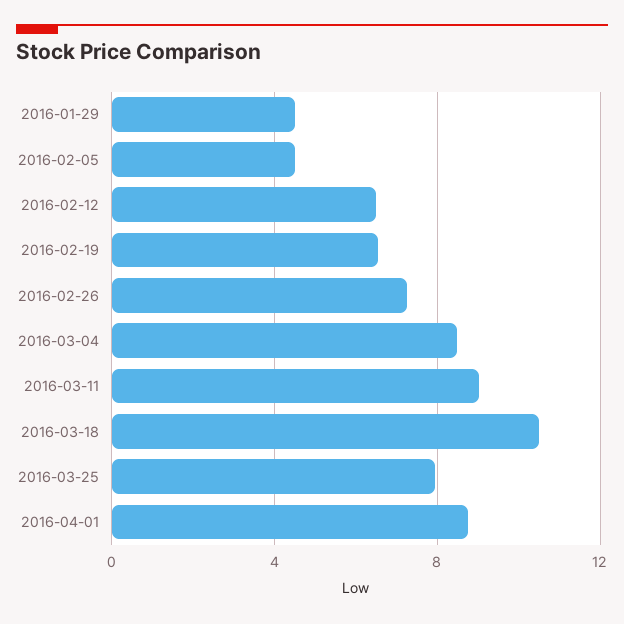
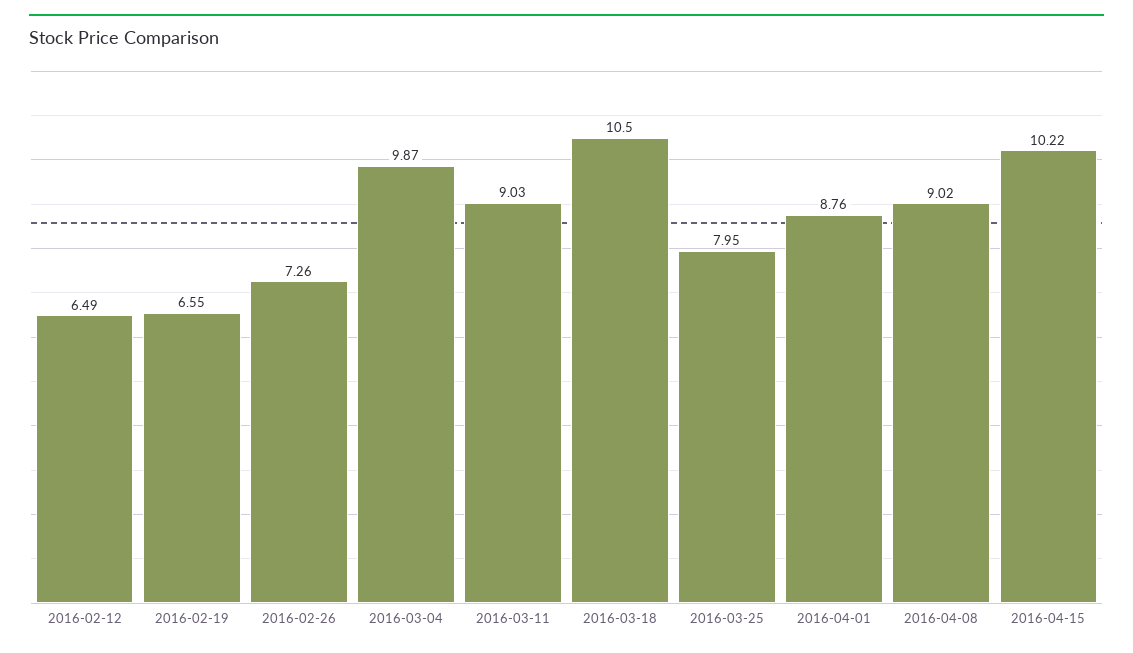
2016-01-29: 4.5 -> none
2016-02-05: 4.5 -> none
2016-03-04: 8.5 -> 9.87
2016-04-08: none -> 9.02
2016-04-15: none -> 10.22

